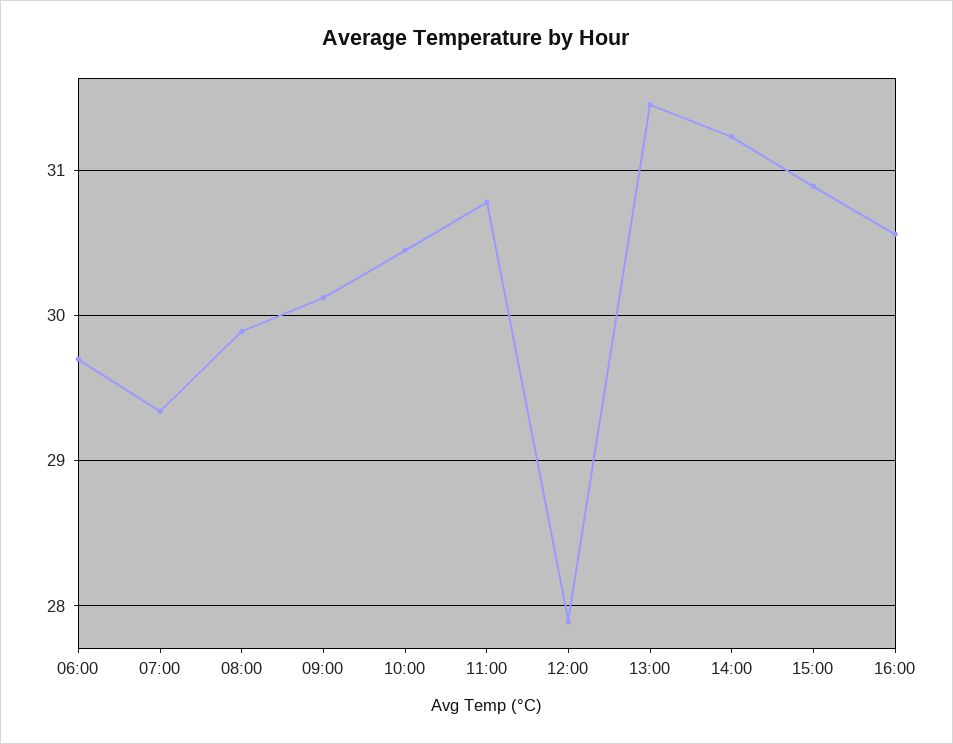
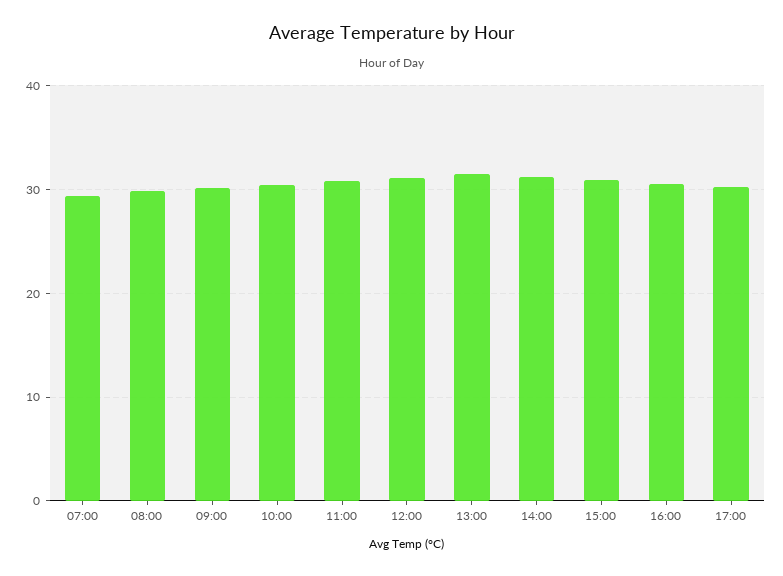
06:00: 29.7 -> none
12:00: 27.9 -> 31
17:00: none -> 30

